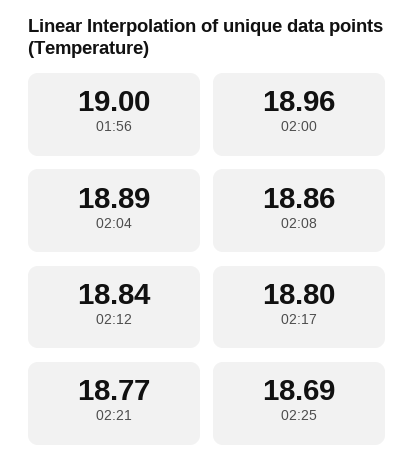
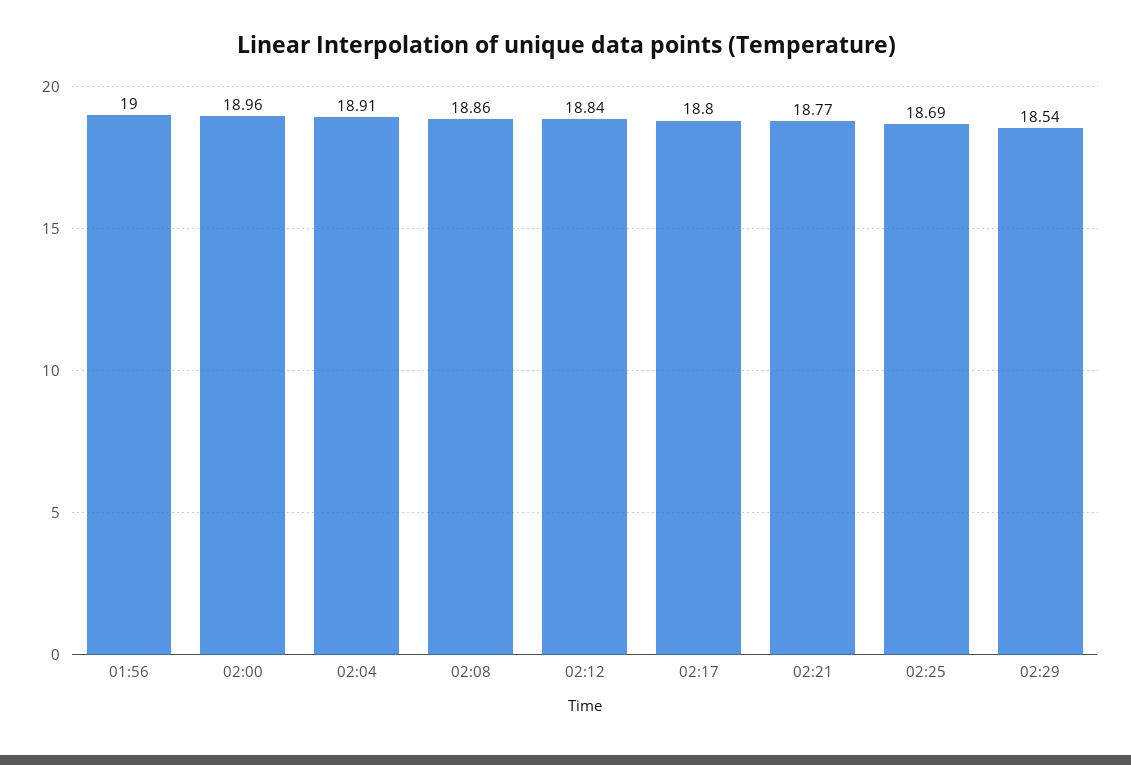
02:04: 18.89 -> 18.91
02:29: none -> 18.54

